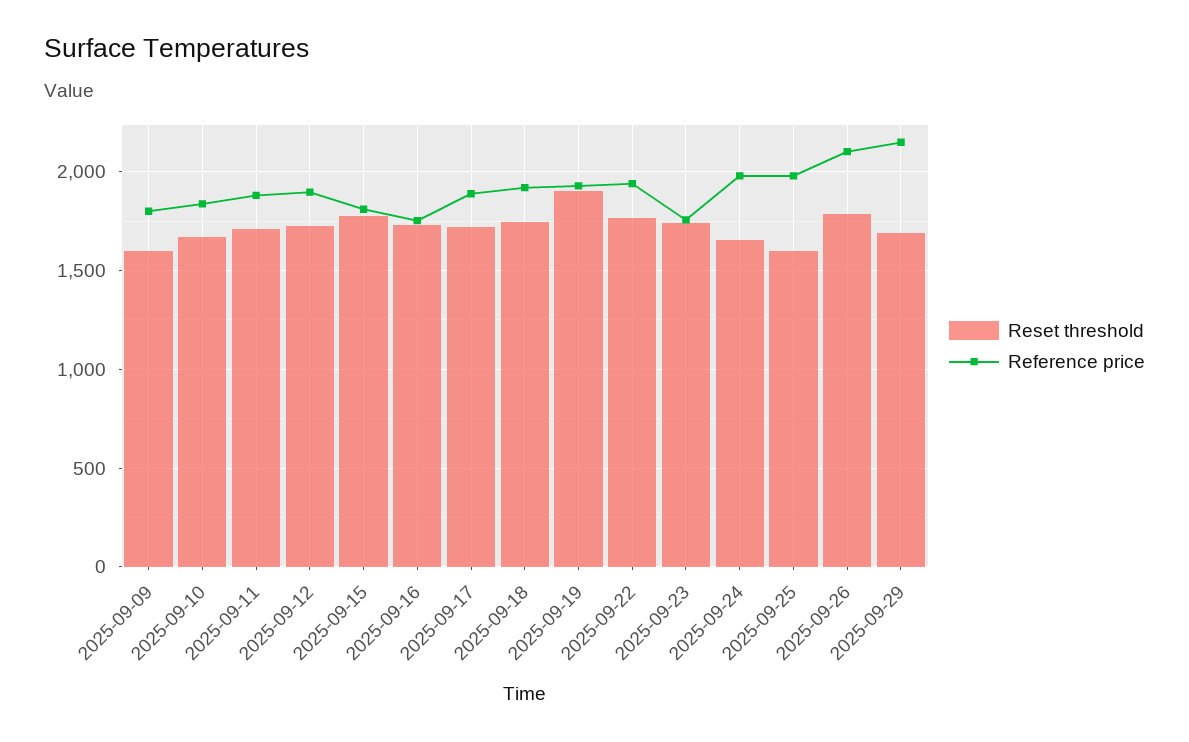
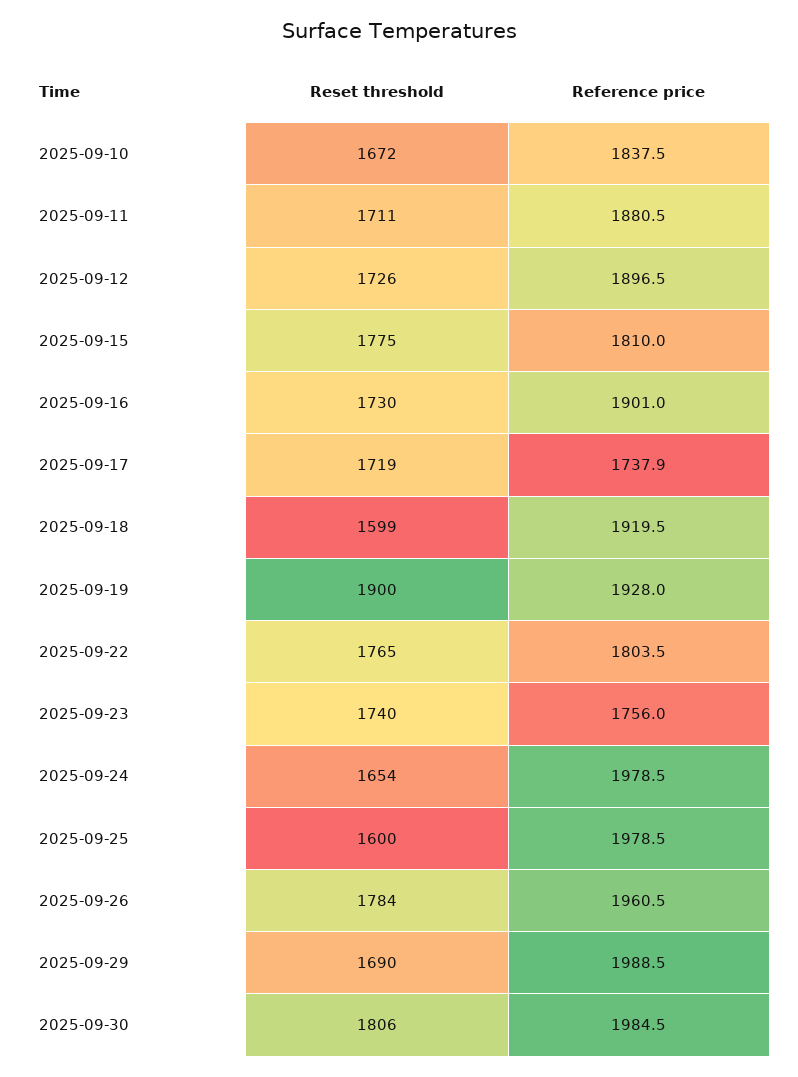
Reset threshold, 2025-09-09: 1600 -> none
Reference price, 2025-09-09: 1800 -> none
Reference price, 2025-09-16: 1750 -> 1901
Reference price, 2025-09-17: 1900 -> 1737.9
Reset threshold, 2025-09-18: 1750 -> 1599
Reference price, 2025-09-22: 1950 -> 1803.5
Reference price, 2025-09-26: 2100 -> 1960.5
Reference price, 2025-09-29: 2150 -> 1988.5
Reset threshold, 2025-09-30: none -> 1806
Reference price, 2025-09-30: none -> 1984.5

